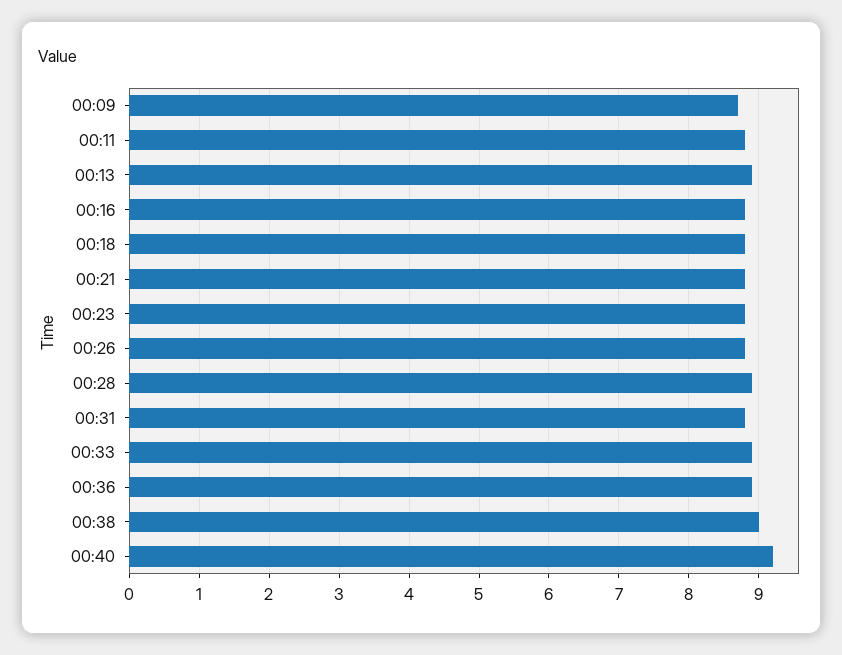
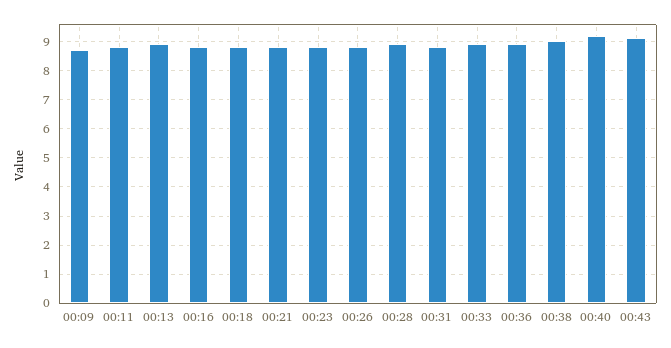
00:43: none -> 9

